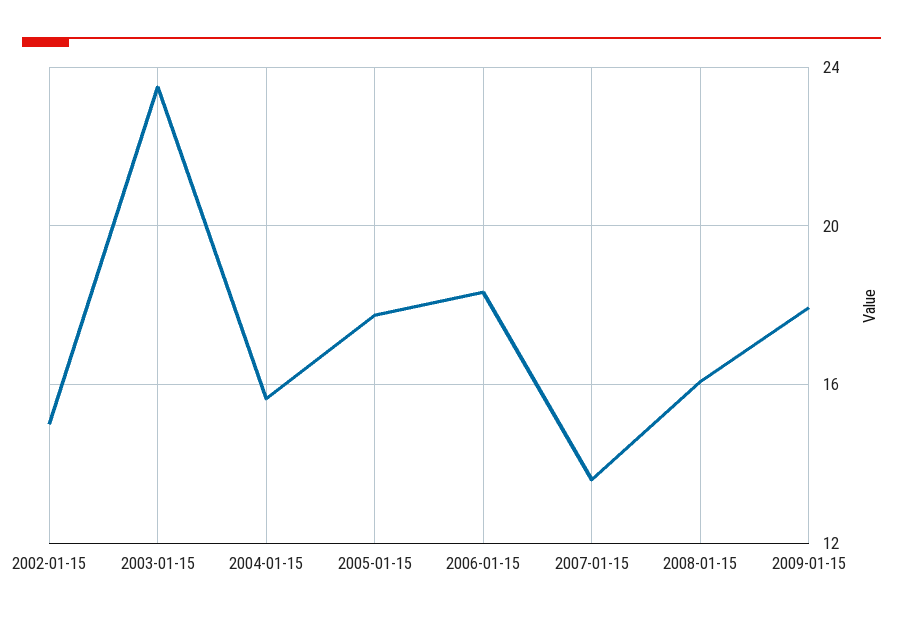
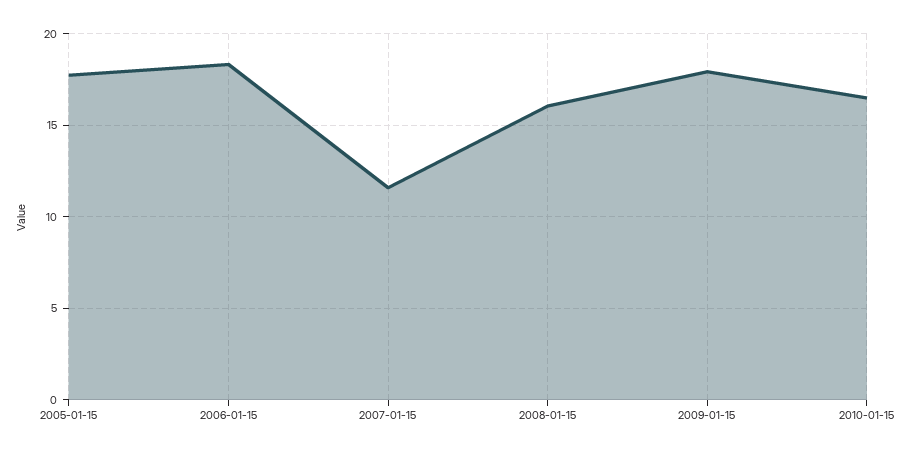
2002-01-15: 15 -> none
2003-01-15: 23.5 -> none
2004-01-15: 15.5 -> none
2007-01-15: 13.5 -> 11.5
2010-01-15: none -> 16.5

